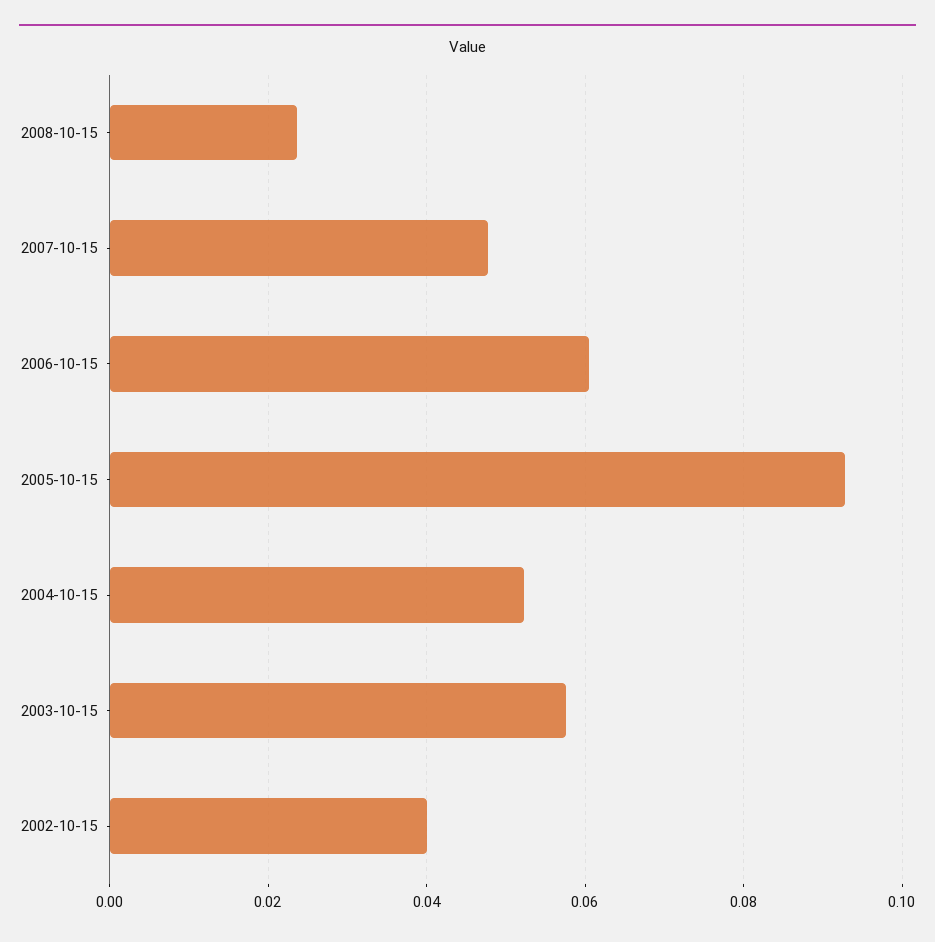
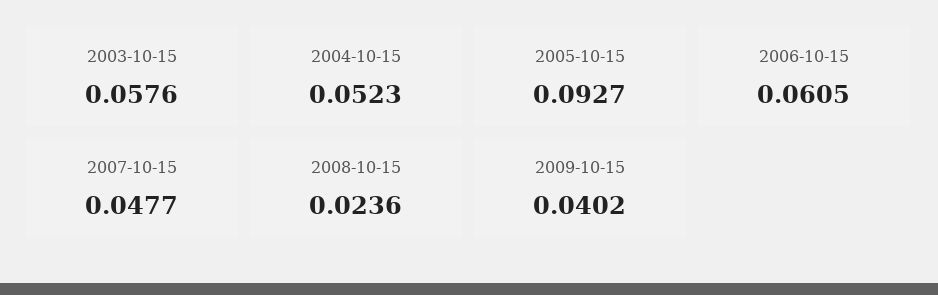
2002-10-15: 0.04 -> none
2009-10-15: none -> 0.0402

